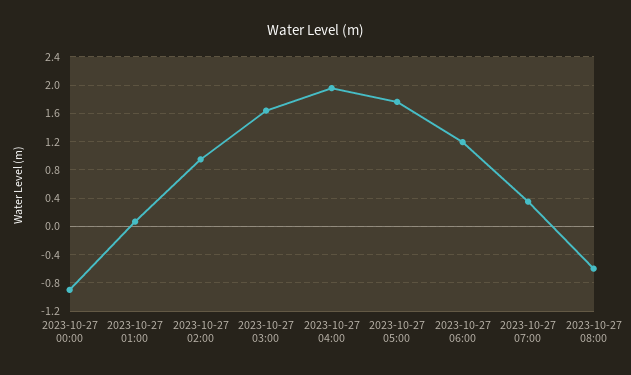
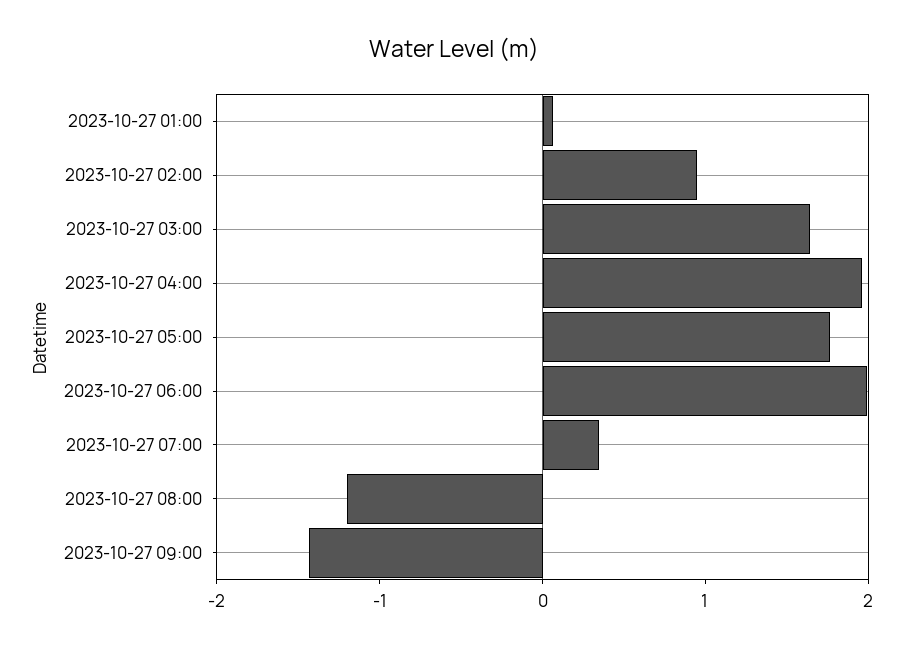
2023-10-27 00:00: -0.9 -> none
2023-10-27 06:00: 1.2 -> 2
2023-10-27 08:00: -0.6 -> -1.2
2023-10-27 09:00: none -> -1.4

